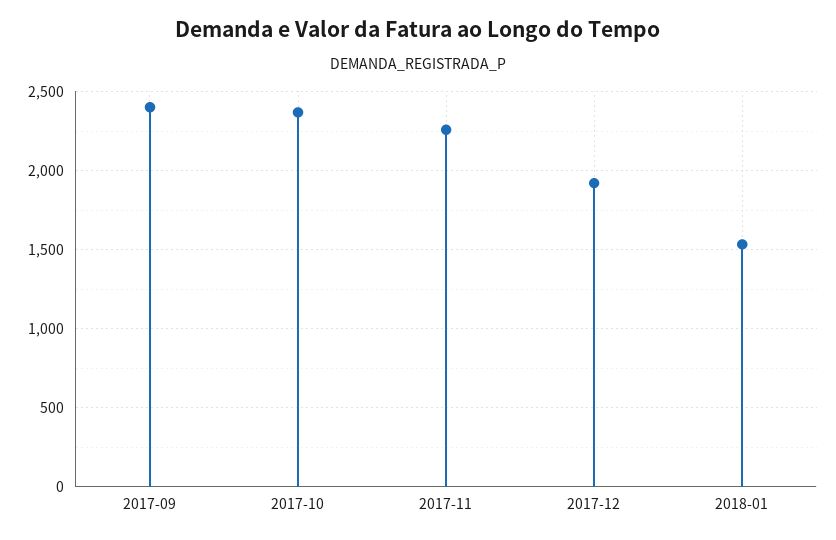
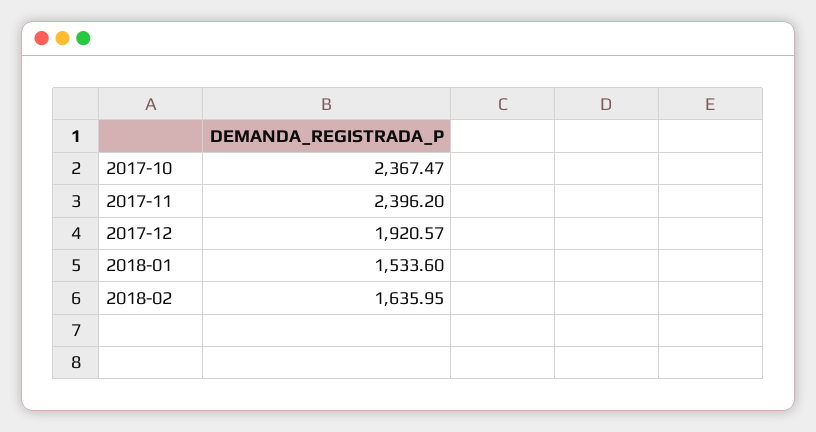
2017-09: 2400 -> none
2017-11: 2250 -> 2396.2
2018-02: none -> 1635.95

